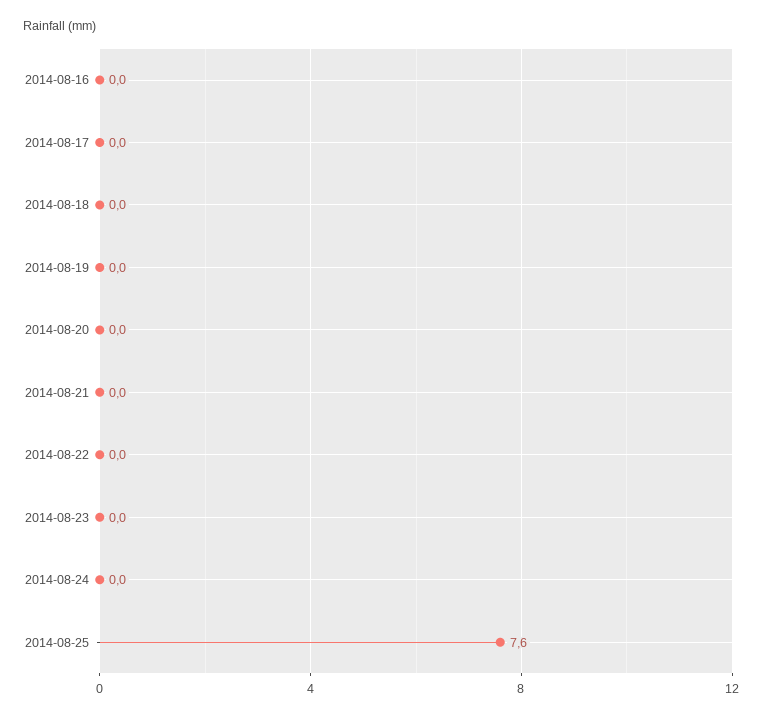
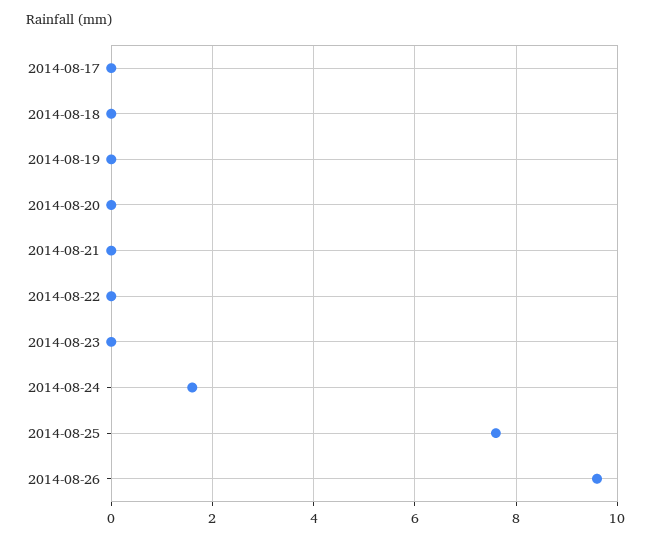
2014-08-16: 0 -> none
2014-08-24: 0 -> 1.5
2014-08-26: none -> 9.5

